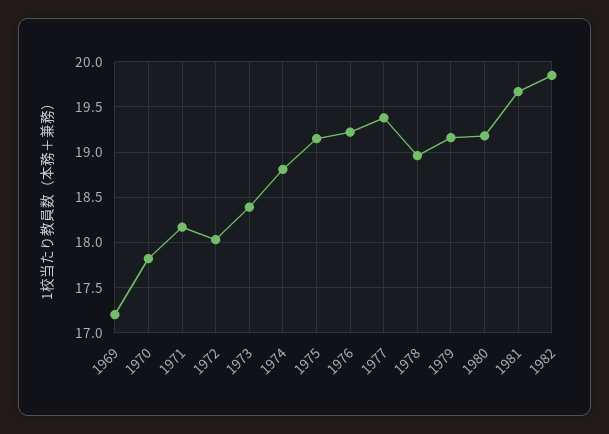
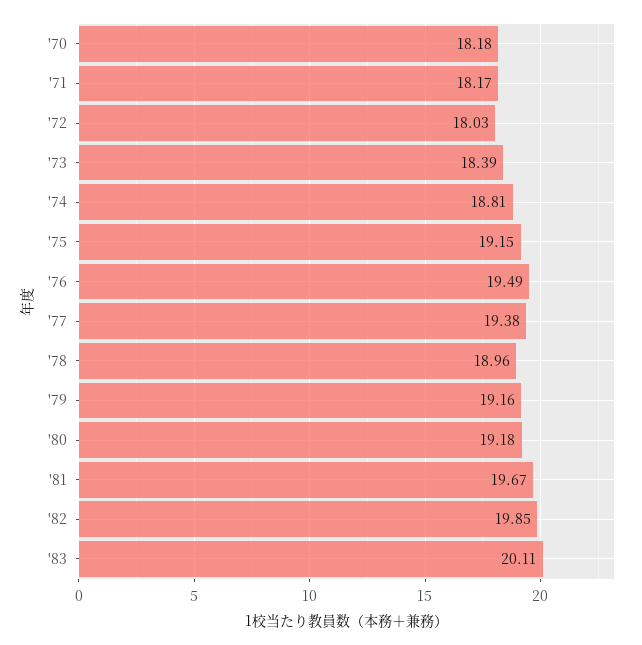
1969: 17.2 -> none
1970: 17.8 -> 18.18
1976: 19.2 -> 19.49
'83: none -> 20.11

